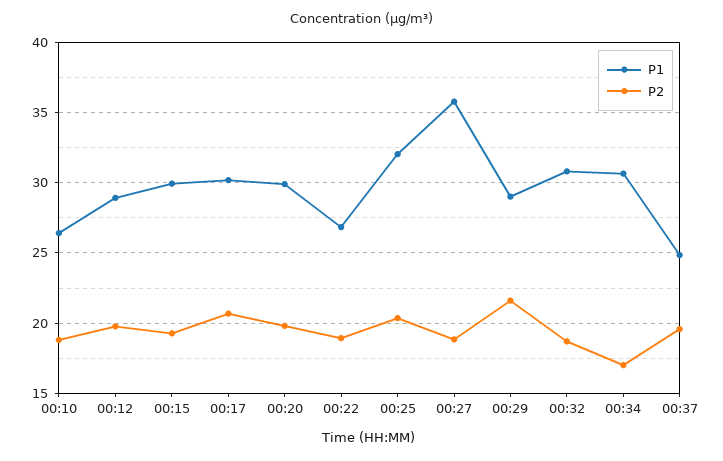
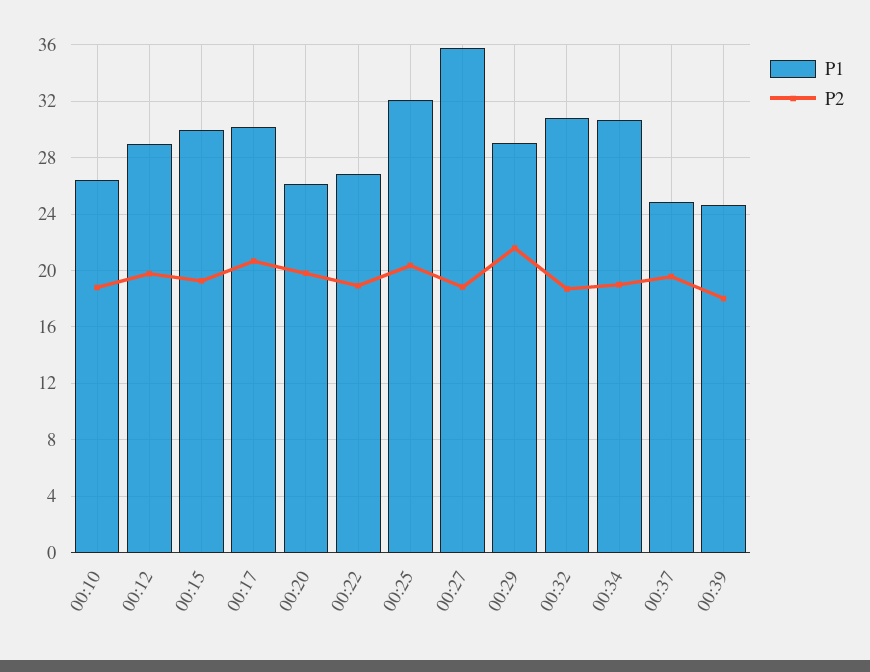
P1, 00:20: 30 -> 26
P2, 00:34: 17 -> 19
P1, 00:39: none -> 24.5
P2, 00:39: none -> 18

